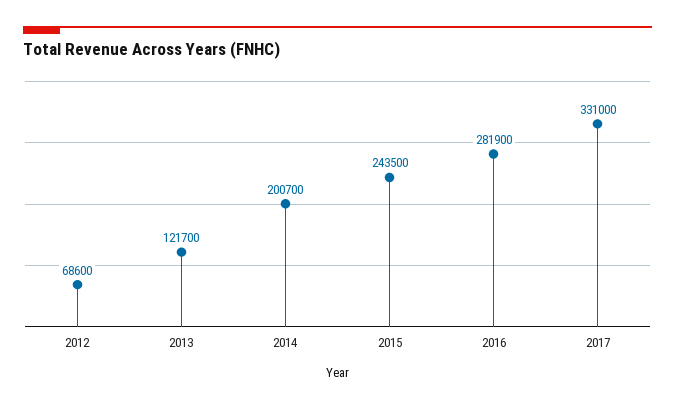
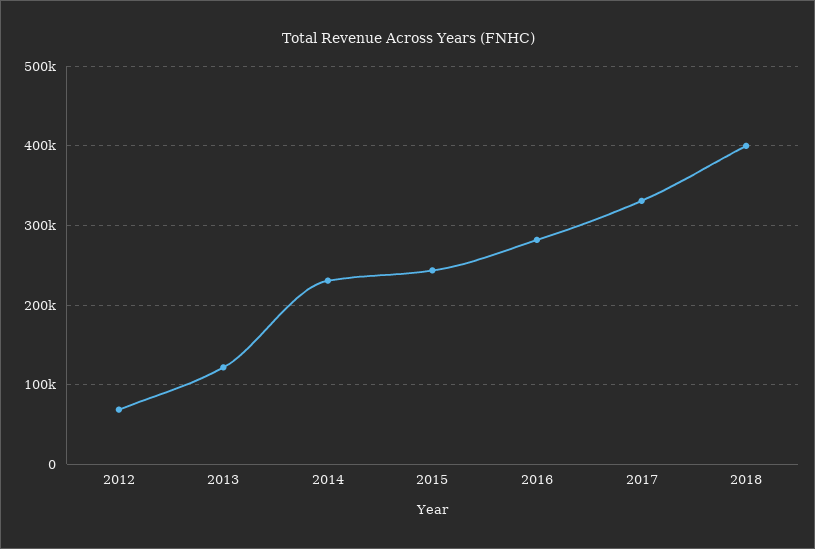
2014: 200700 -> 230000
2018: none -> 400000

